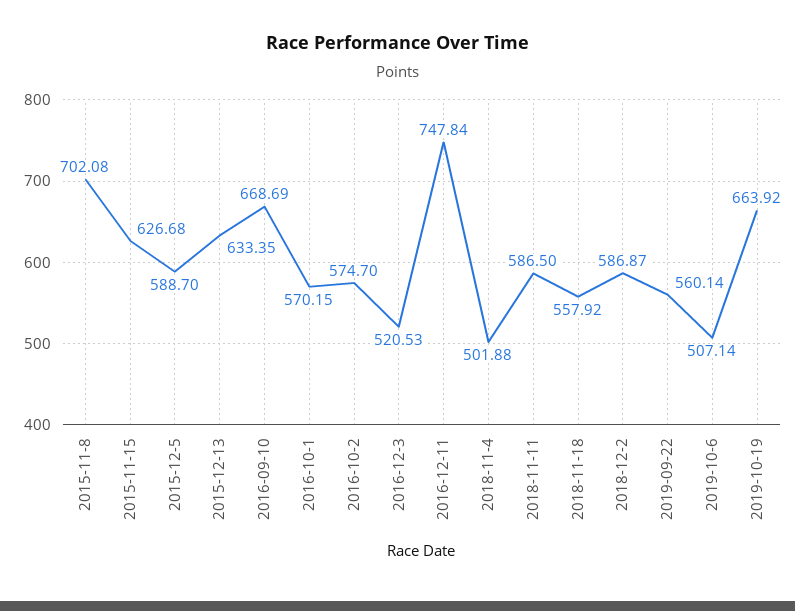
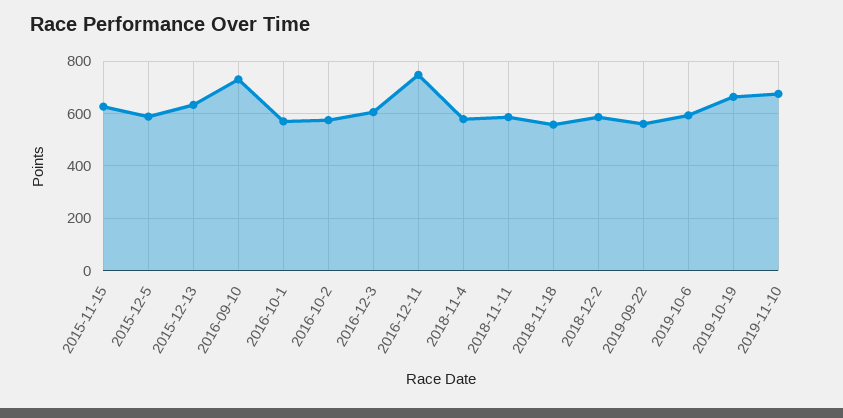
2015-11-8: 702.08 -> none
2016-09-10: 668.69 -> 725
2016-12-3: 520.53 -> 600
2018-11-4: 501.88 -> 575
2019-10-6: 507.14 -> 600
2019-11-10: none -> 675

